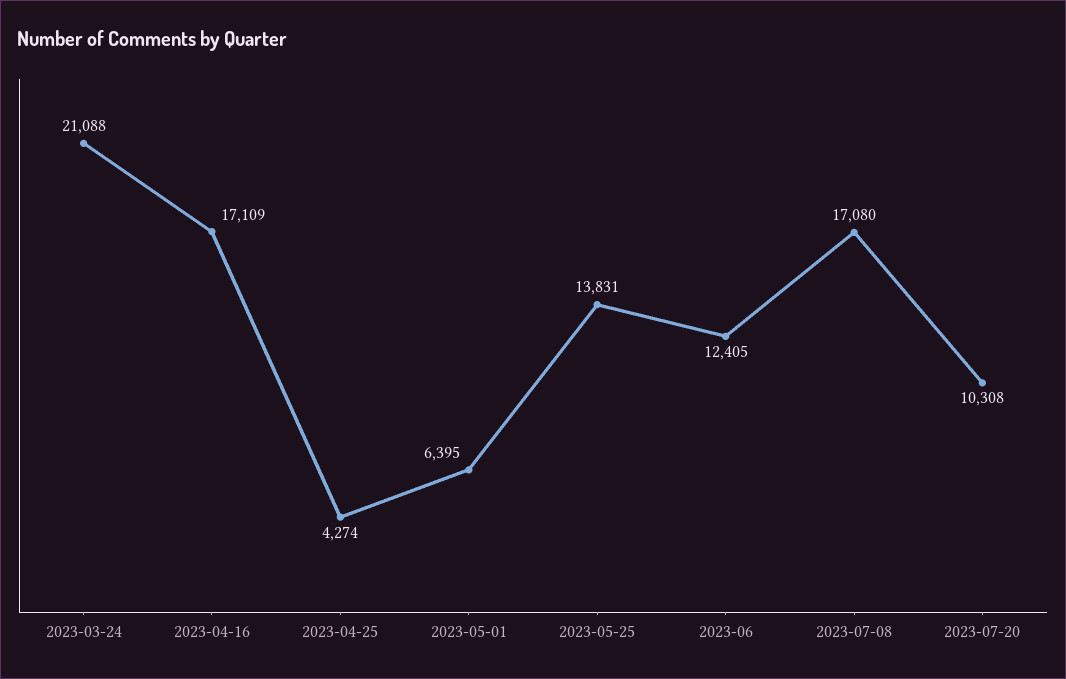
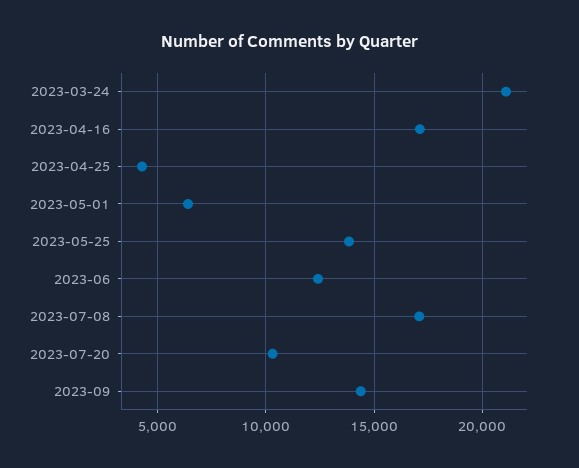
2023-09: none -> 14500

